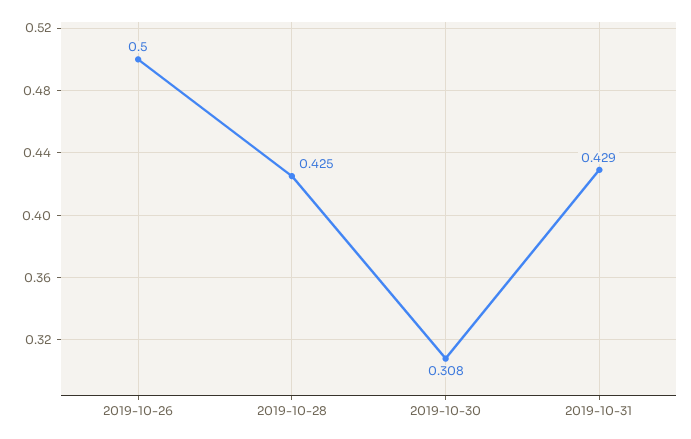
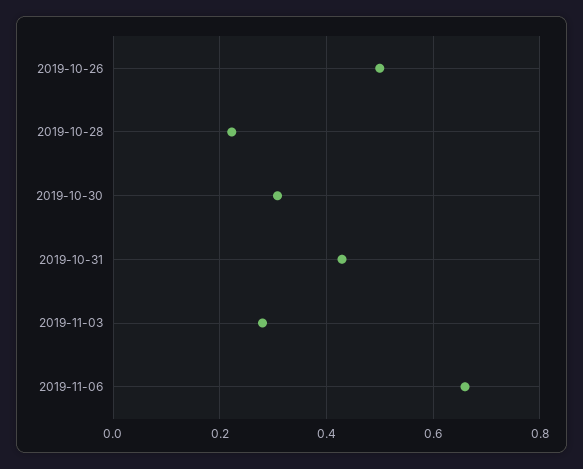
2019-10-28: 0.425 -> 0.22
2019-11-03: none -> 0.28
2019-11-06: none -> 0.66

